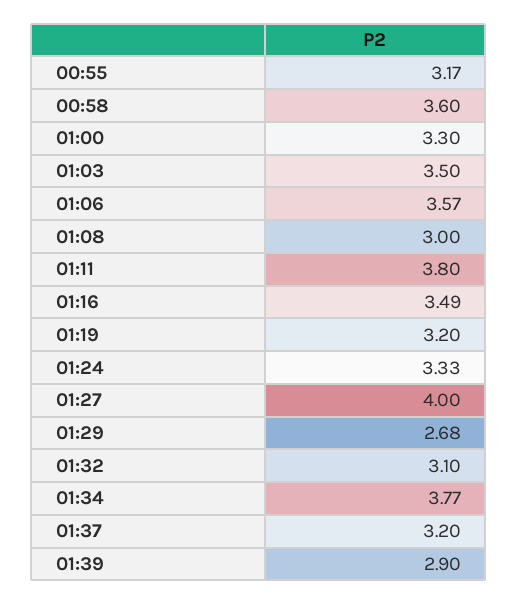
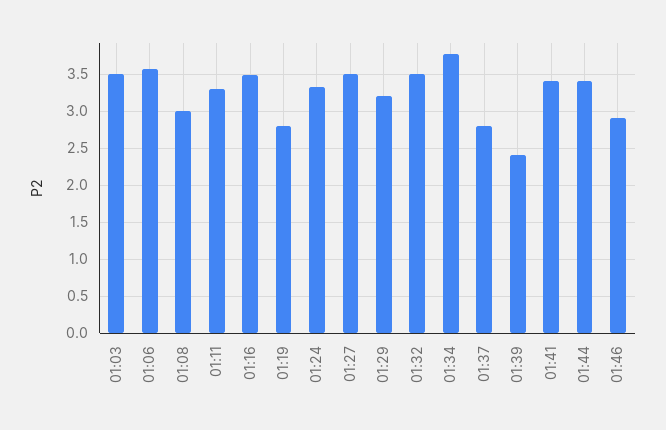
00:55: 3.17 -> none
00:58: 3.6 -> none
01:00: 3.3 -> none
01:11: 3.8 -> 3.3
01:19: 3.2 -> 2.8
01:27: 4 -> 3.5
01:29: 2.68 -> 3.2
01:32: 3.1 -> 3.5
01:37: 3.2 -> 2.8
01:39: 2.9 -> 2.4
01:41: none -> 3.4
01:44: none -> 3.4
01:46: none -> 2.9

